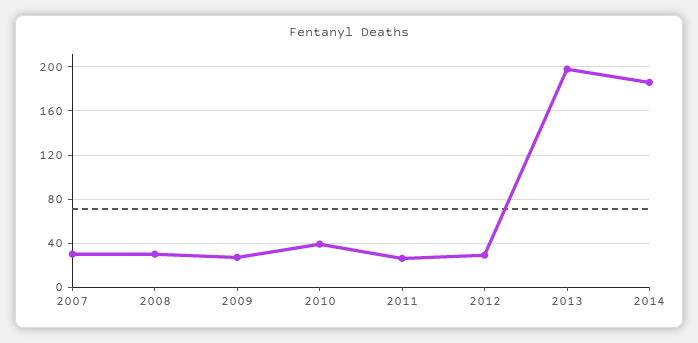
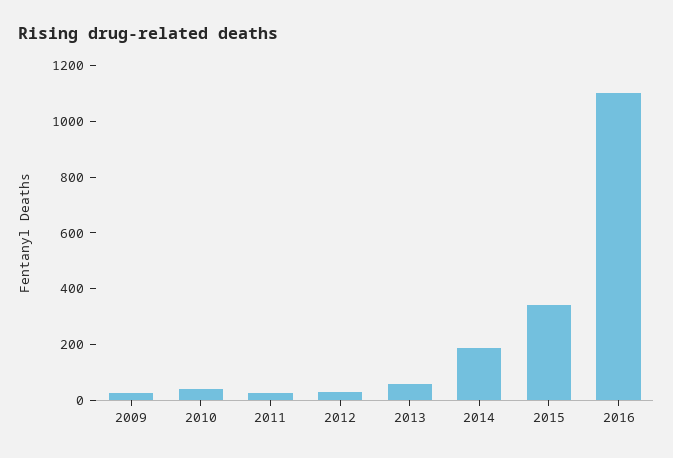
2007: 30 -> none
2008: 30 -> none
2013: 200 -> 50
2015: none -> 350
2016: none -> 1100

